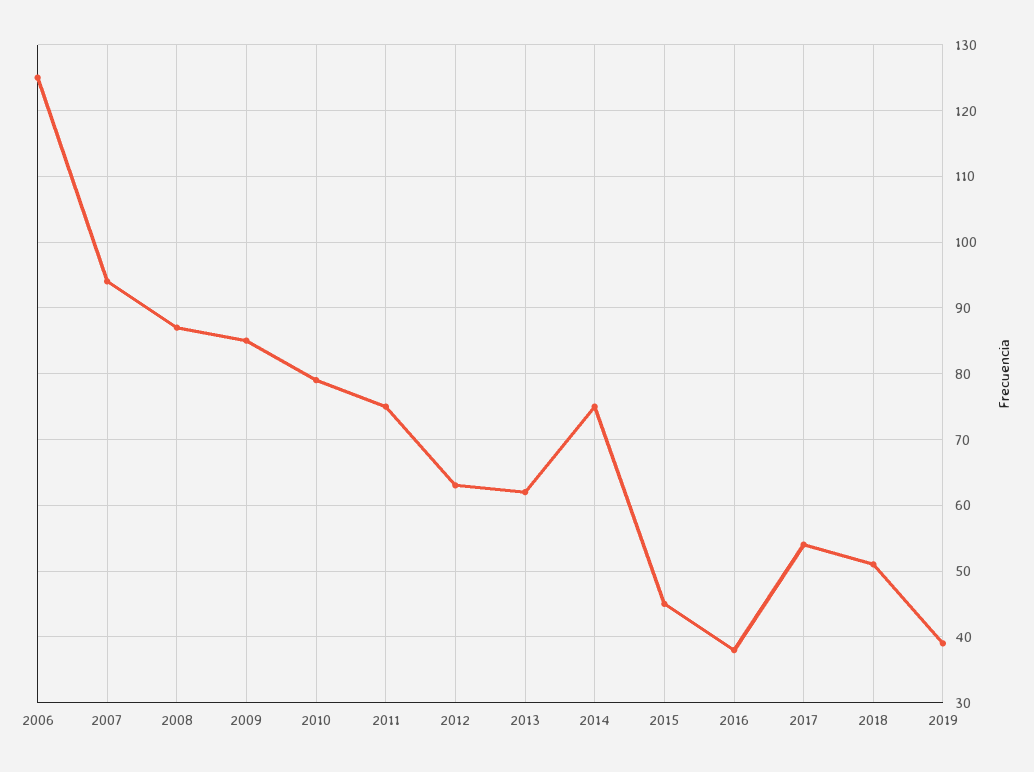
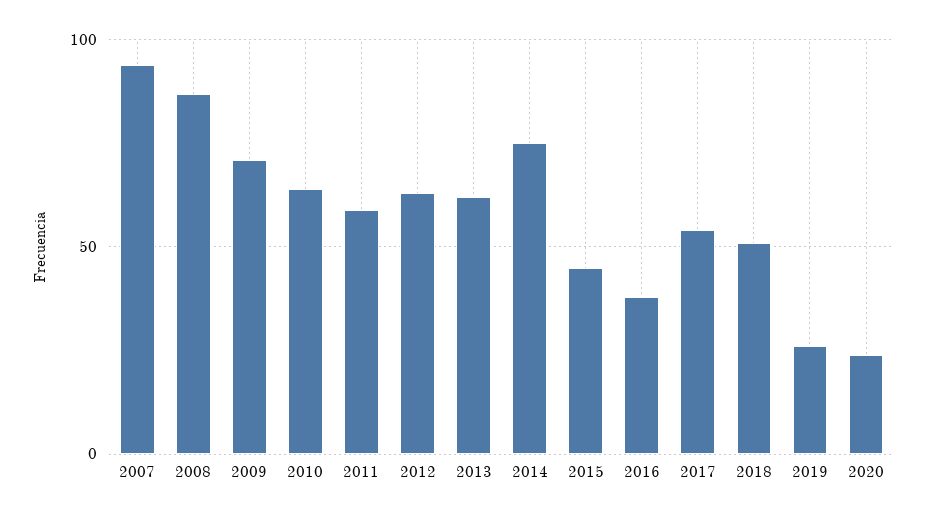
2006: 125 -> none
2009: 85 -> 70
2010: 79 -> 65
2011: 75 -> 60
2019: 39 -> 25
2020: none -> 25

